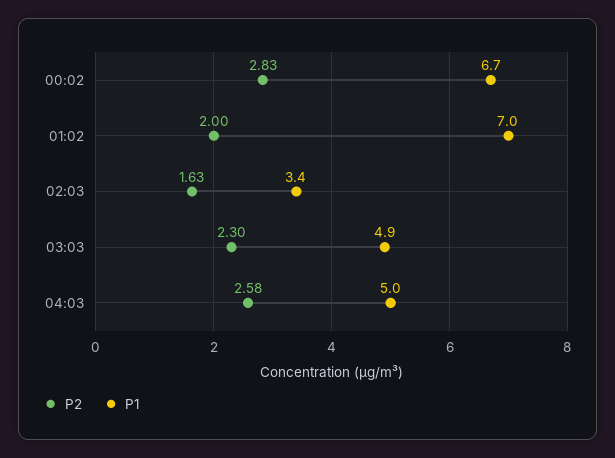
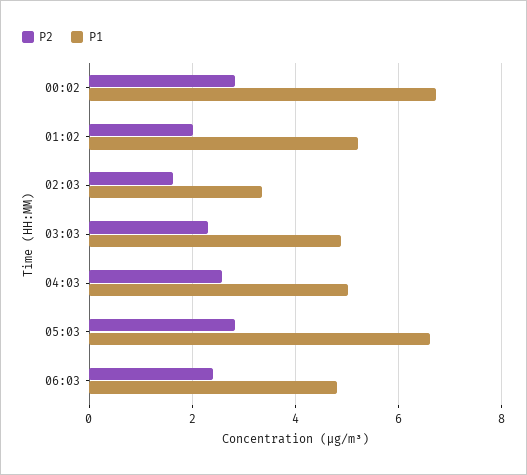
P1, 01:02: 7 -> 5.2
P2, 05:03: none -> 2.8
P1, 05:03: none -> 6.6
P2, 06:03: none -> 2.4
P1, 06:03: none -> 4.8

